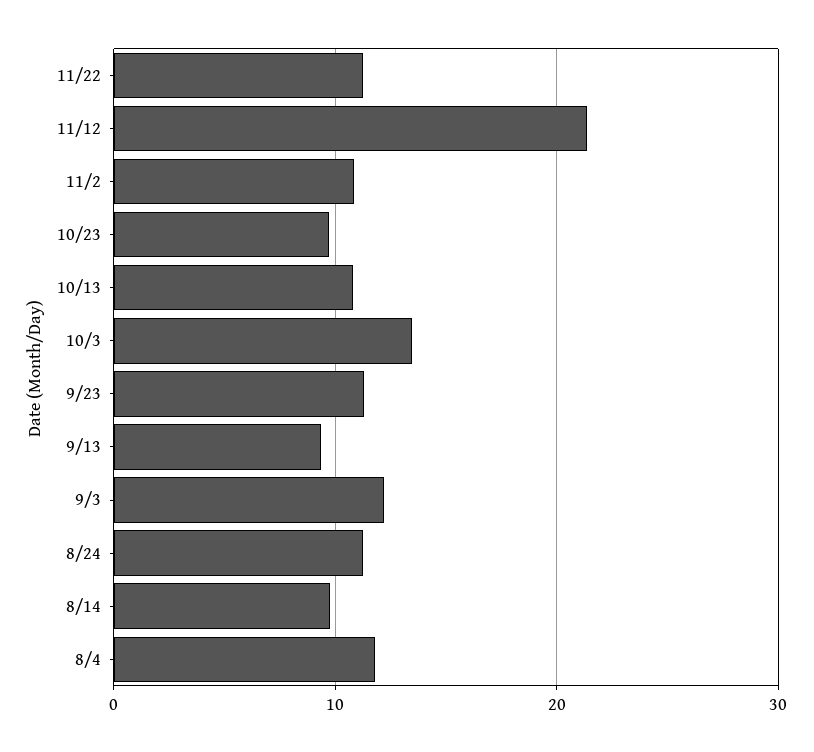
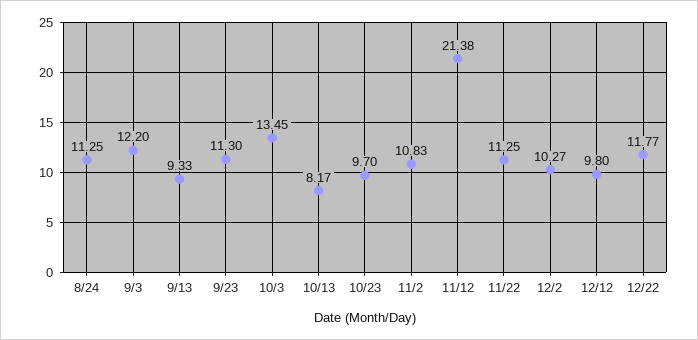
10/13: 11 -> 8.17
8/14: 10 -> none
8/4: 12 -> none
12/2: none -> 10.27
12/12: none -> 9.8
12/22: none -> 11.77

